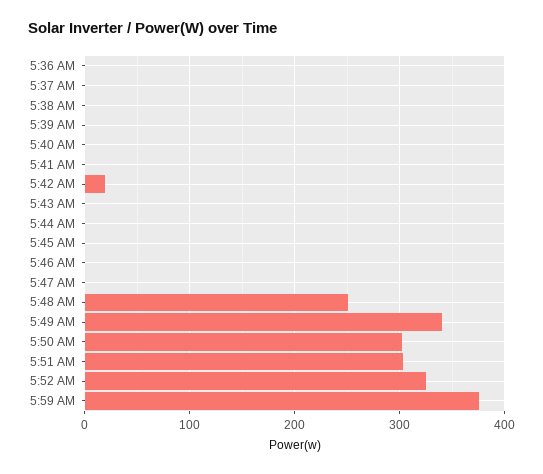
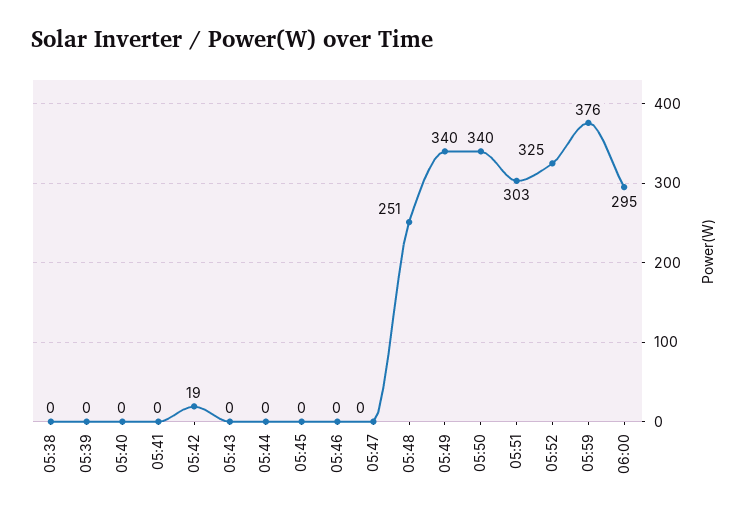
5:36 AM: 0 -> none
5:37 AM: 0 -> none
5:50 AM: 300 -> 340
06:00: none -> 295

